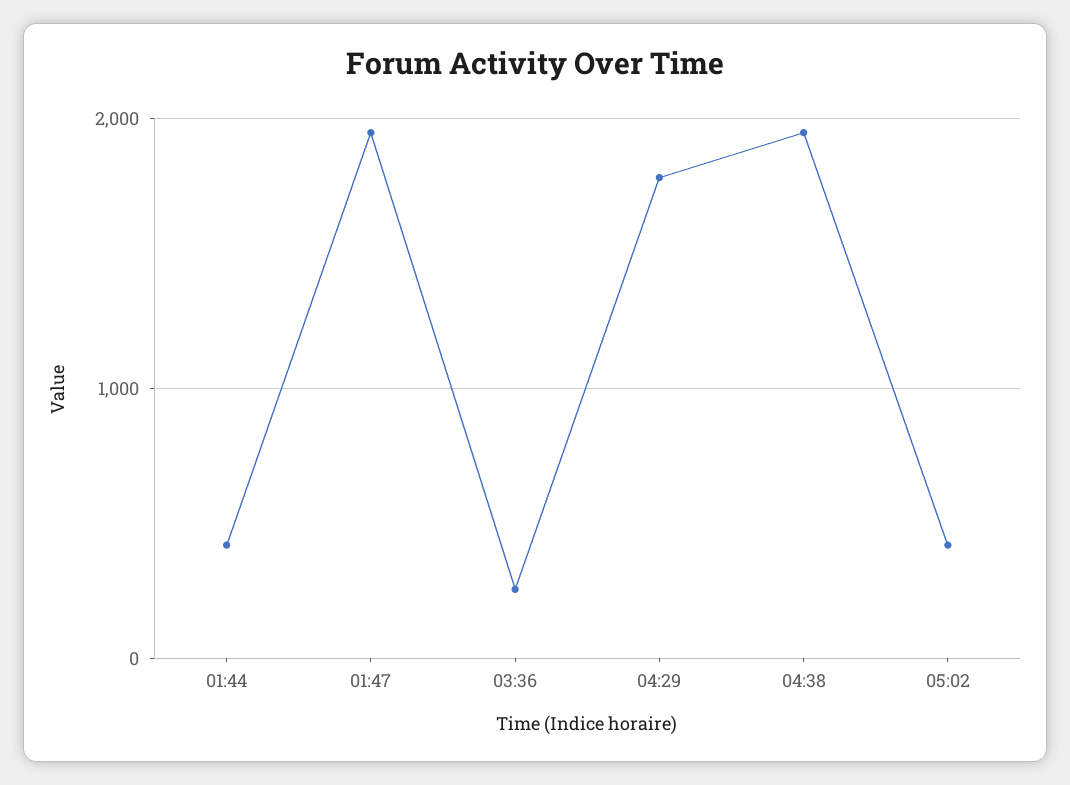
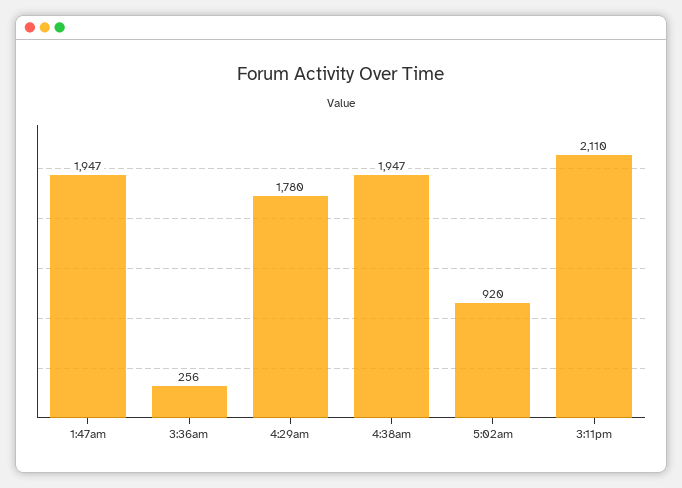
01:44: 400 -> none
05:02: 400 -> 920
3:11pm: none -> 2110

